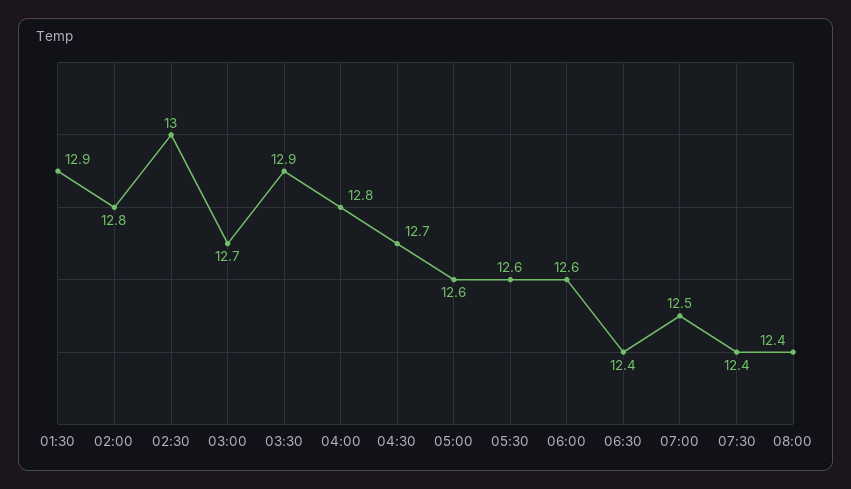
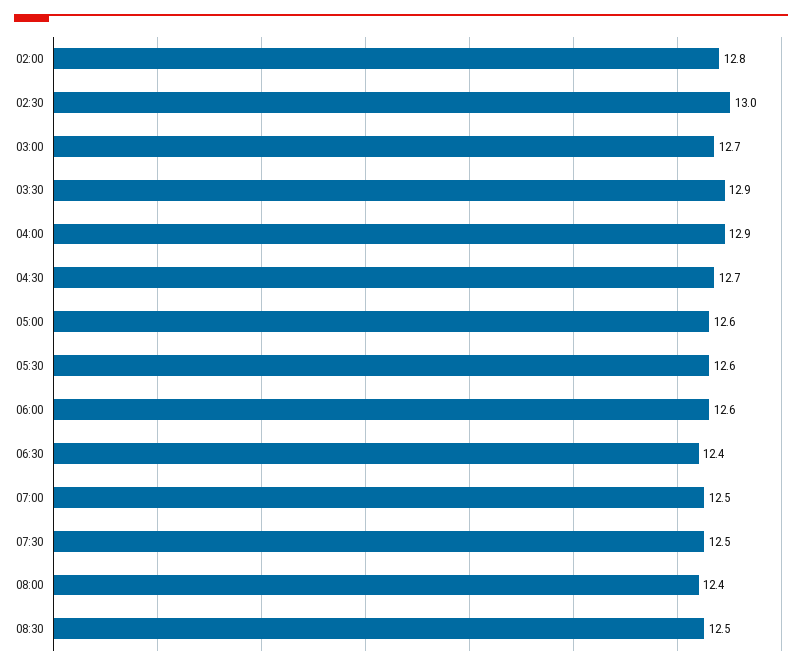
01:30: 12.9 -> none
04:00: 12.8 -> 12.9
07:30: 12.4 -> 12.5
08:30: none -> 12.5

